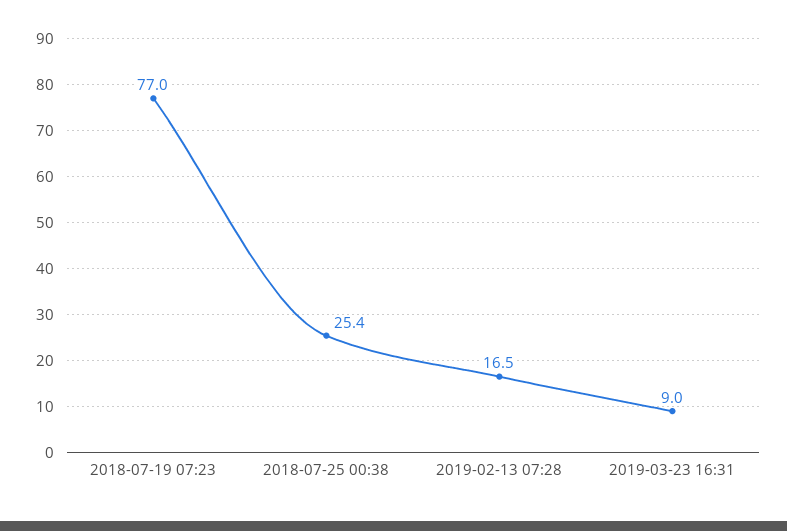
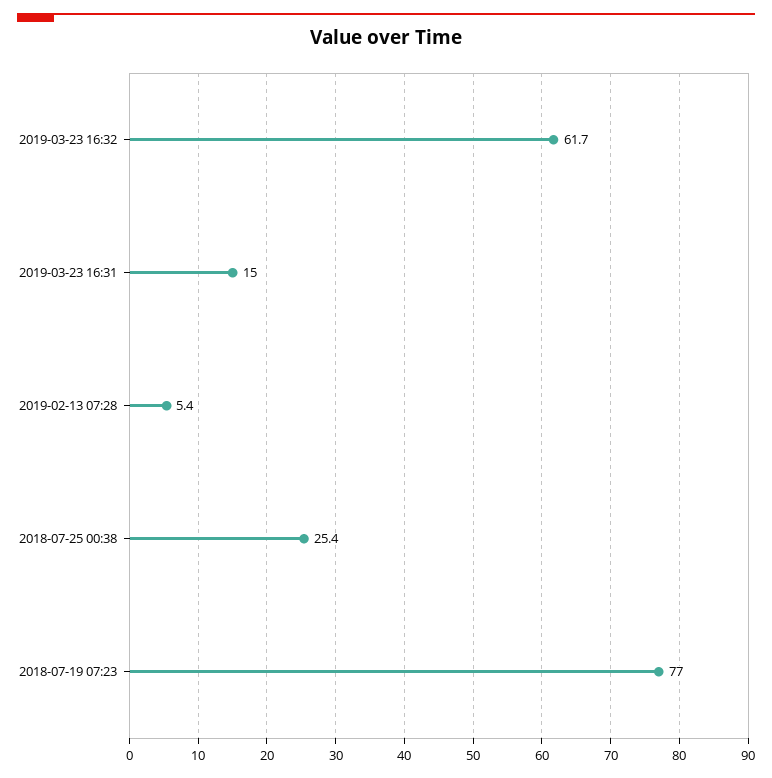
2019-02-13 07:28: 16.5 -> 5.4
2019-03-23 16:31: 9 -> 15
2019-03-23 16:32: none -> 61.7

